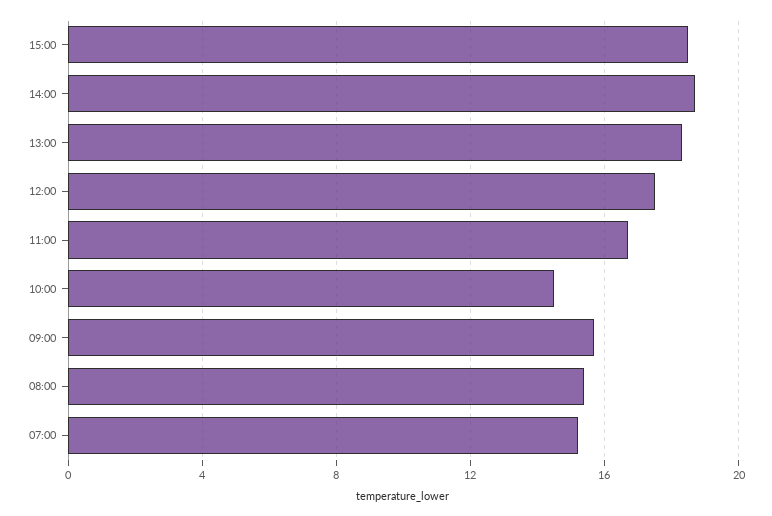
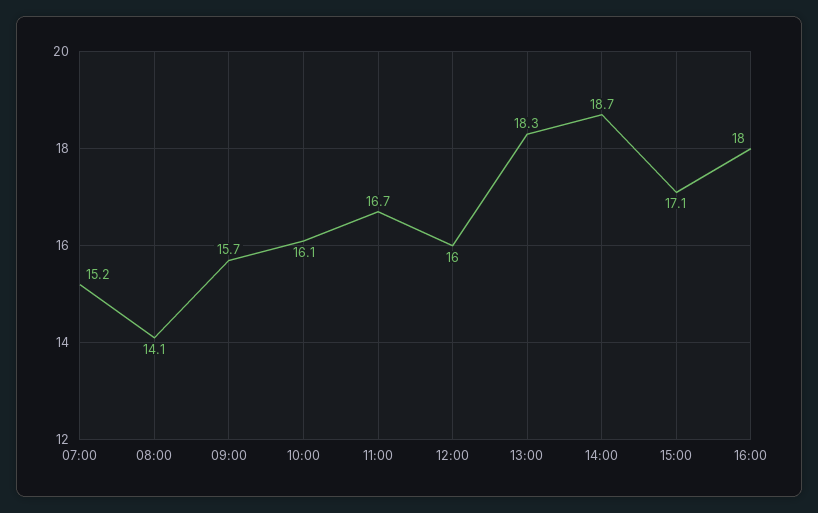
15:00: 18.5 -> 17.1
12:00: 17.5 -> 16
10:00: 14.5 -> 16.1
08:00: 15.5 -> 14.1
16:00: none -> 18

